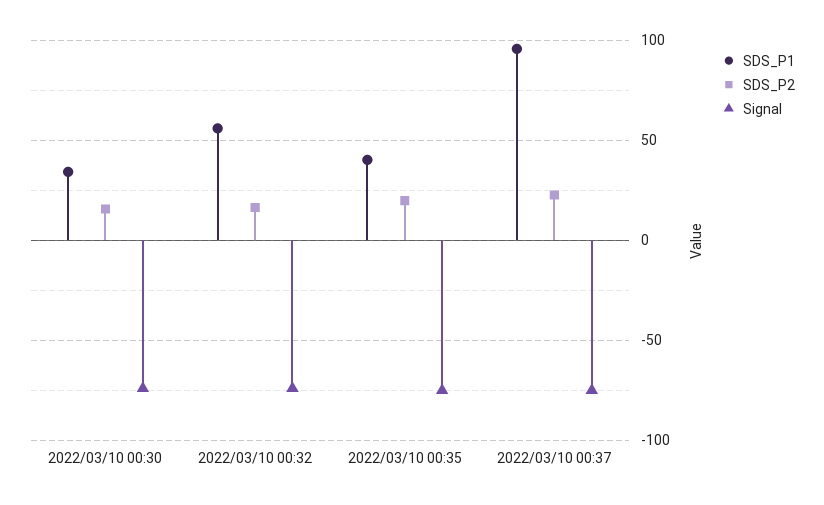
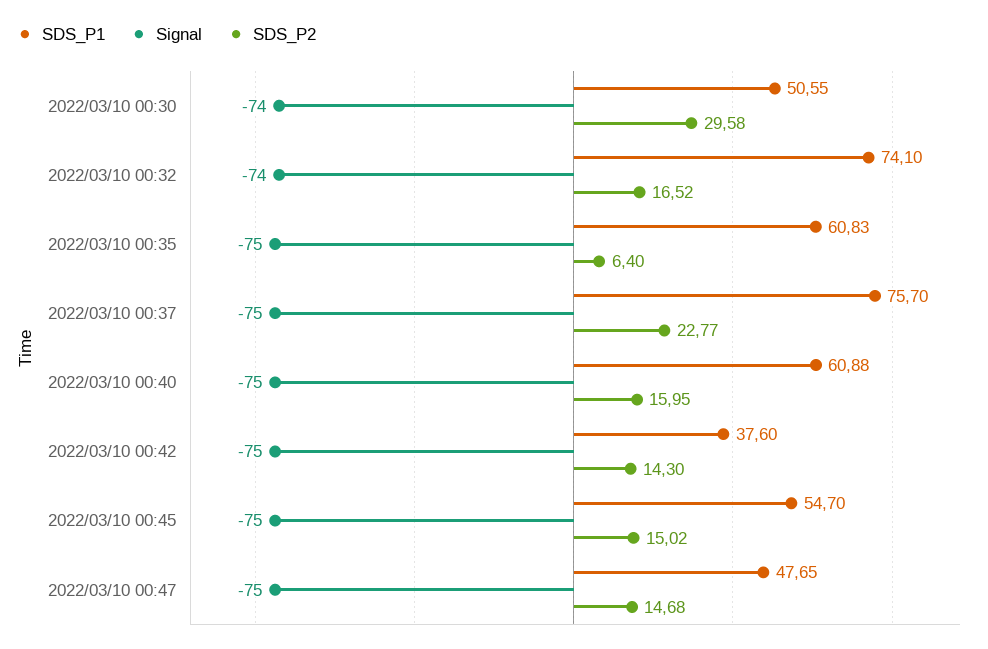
SDS_P1, 2022/03/10 00:30: 35 -> 50.55
SDS_P2, 2022/03/10 00:30: 15 -> 29.58
SDS_P1, 2022/03/10 00:32: 55 -> 74.1
SDS_P1, 2022/03/10 00:35: 40 -> 60.83
SDS_P2, 2022/03/10 00:35: 20 -> 6.4
SDS_P1, 2022/03/10 00:37: 95 -> 75.7
SDS_P1, 2022/03/10 00:40: none -> 60.88
Signal, 2022/03/10 00:40: none -> -75
SDS_P2, 2022/03/10 00:40: none -> 15.95
SDS_P1, 2022/03/10 00:42: none -> 37.6
Signal, 2022/03/10 00:42: none -> -75
SDS_P2, 2022/03/10 00:42: none -> 14.3
SDS_P1, 2022/03/10 00:45: none -> 54.7
Signal, 2022/03/10 00:45: none -> -75
SDS_P2, 2022/03/10 00:45: none -> 15.02
SDS_P1, 2022/03/10 00:47: none -> 47.65
Signal, 2022/03/10 00:47: none -> -75
SDS_P2, 2022/03/10 00:47: none -> 14.68

